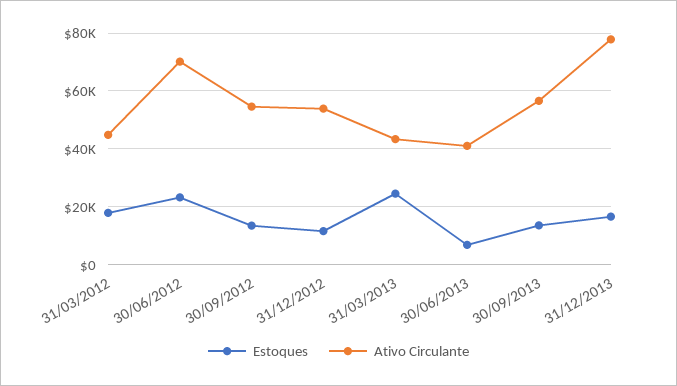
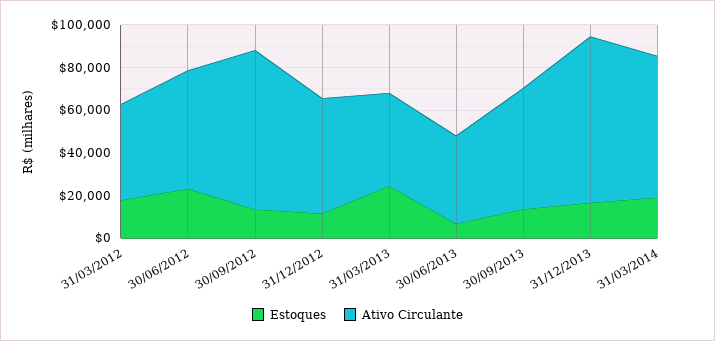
Ativo Circulante, 30/06/2012: 70000 -> 55000
Ativo Circulante, 30/09/2012: 55000 -> 75000
Estoques, 31/03/2014: none -> 20000
Ativo Circulante, 31/03/2014: none -> 65000

